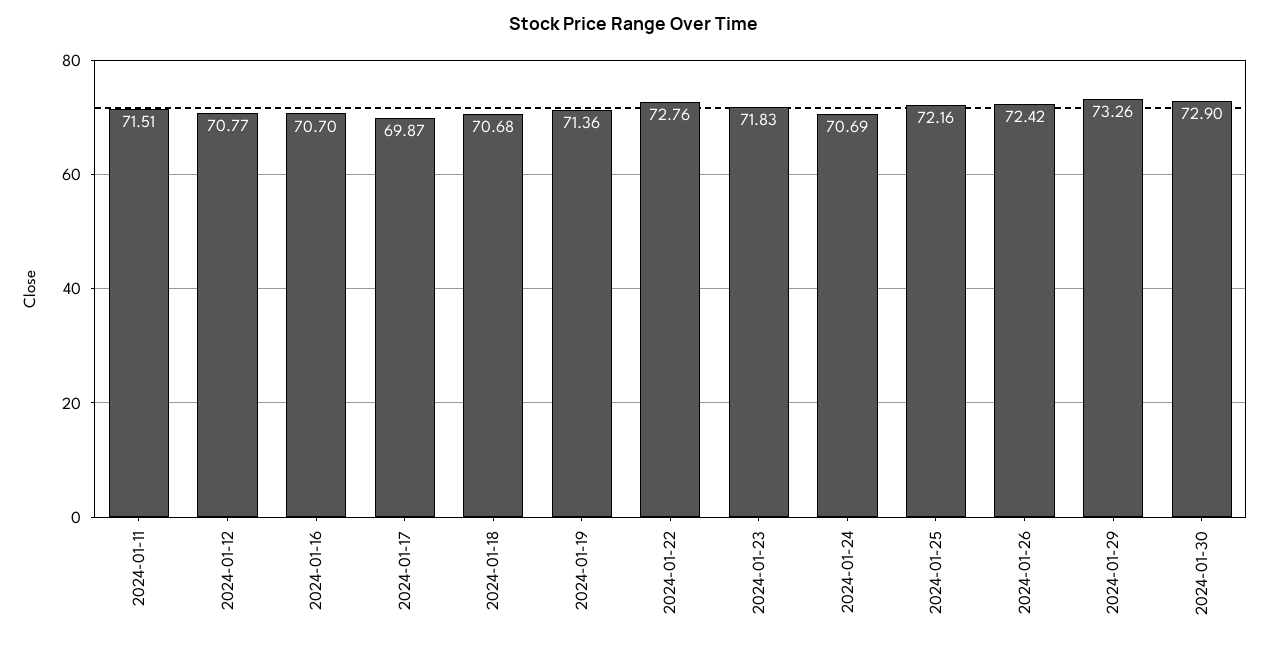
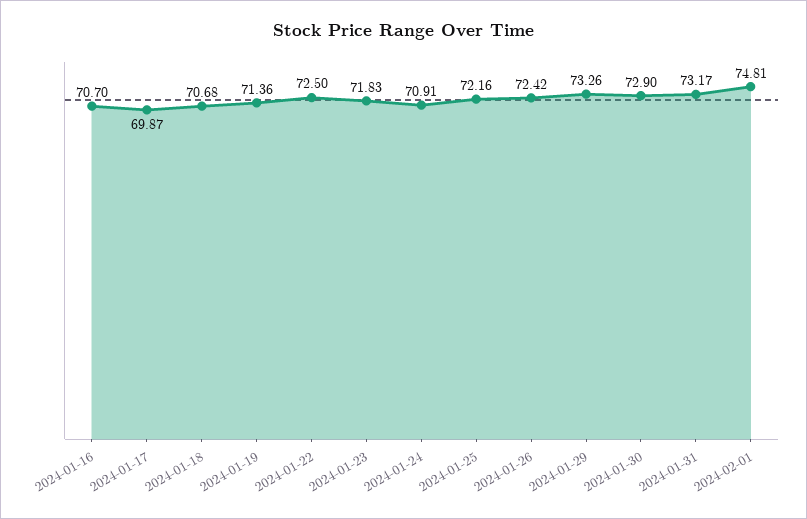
2024-01-11: 71.51 -> none
2024-01-12: 70.77 -> none
2024-01-22: 72.76 -> 72.5
2024-01-24: 70.69 -> 70.91
2024-01-31: none -> 73.17
2024-02-01: none -> 74.81

